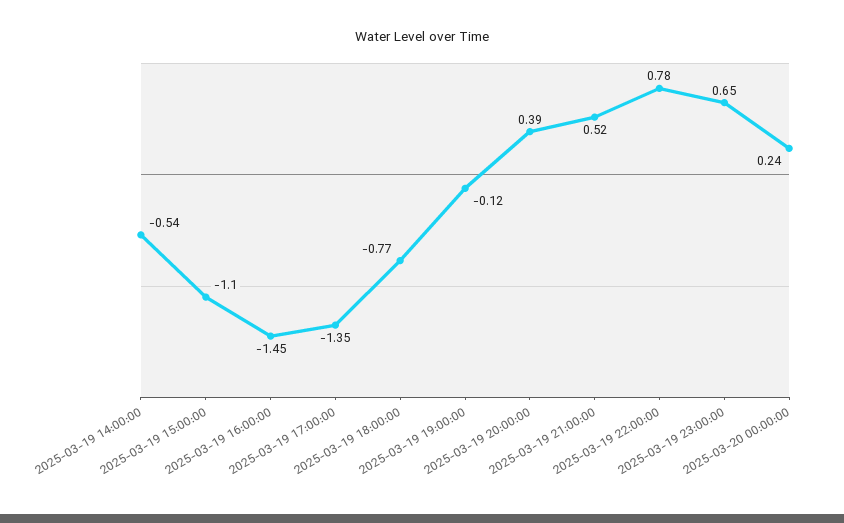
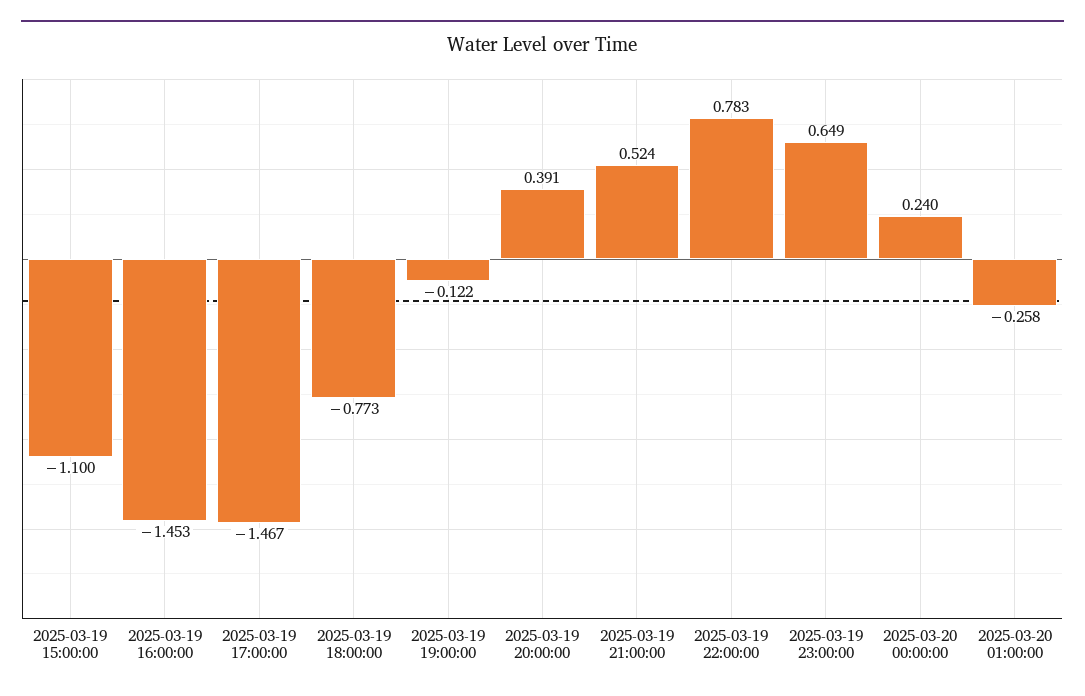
2025-03-19 14:00:00: -0.54 -> none
2025-03-19 17:00:00: -1.35 -> -1.467
2025-03-20 01:00:00: none -> -0.258

